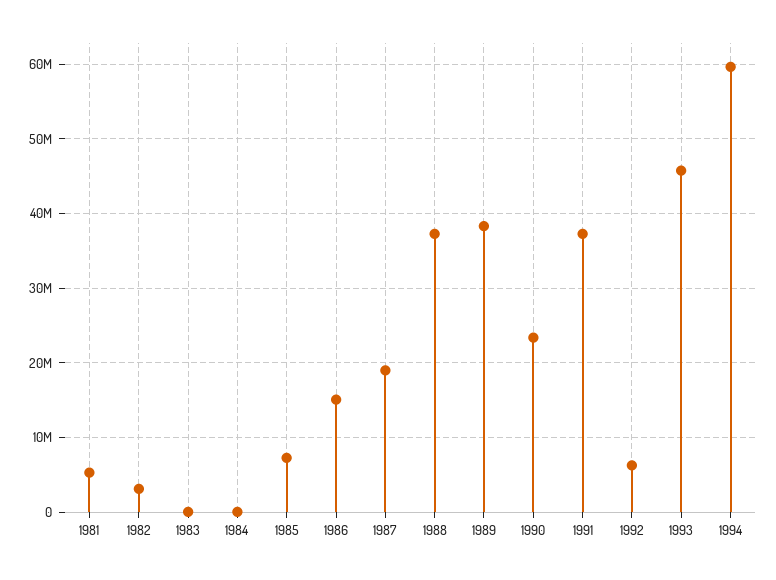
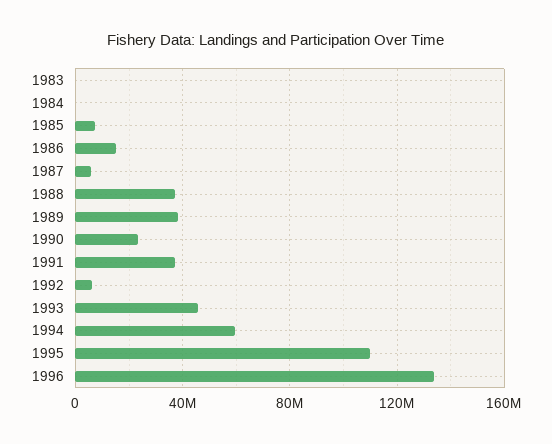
1981: 5000000 -> none
1982: 3000000 -> none
1987: 19000000 -> 5000000
1995: none -> 110000000
1996: none -> 135000000

